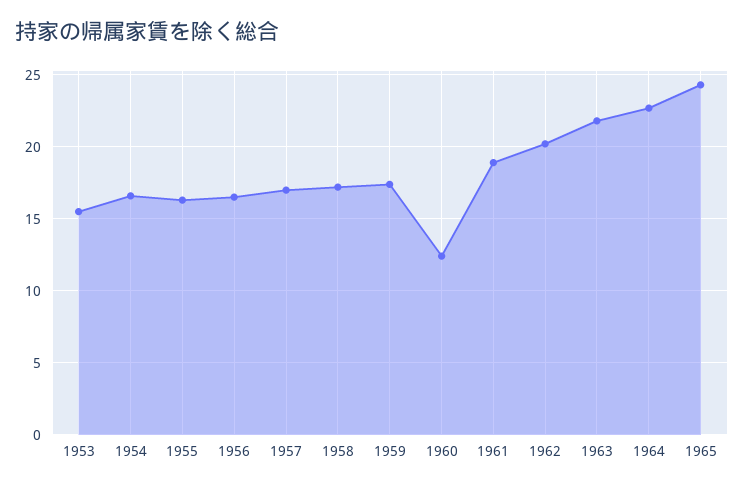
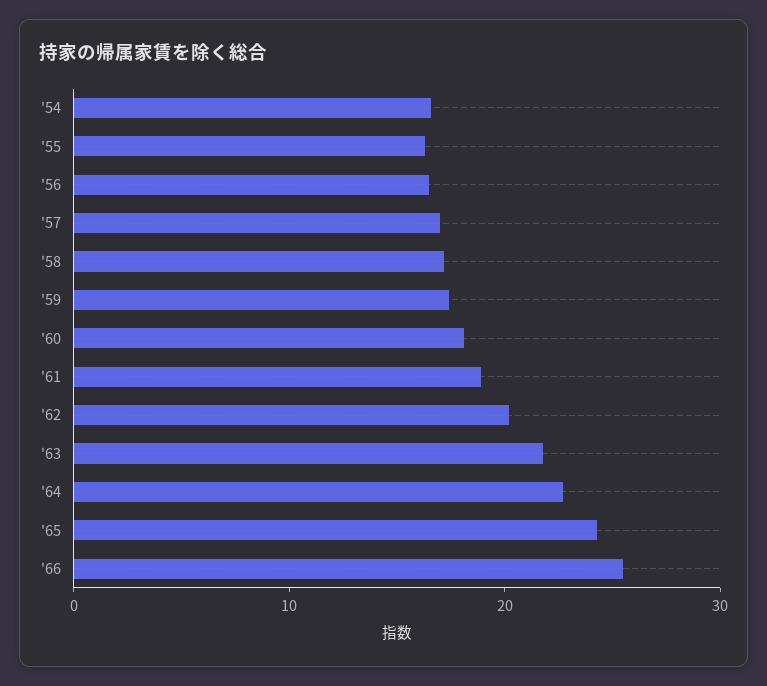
1953: 15.5 -> none
1960: 12.5 -> 18
'66: none -> 26

